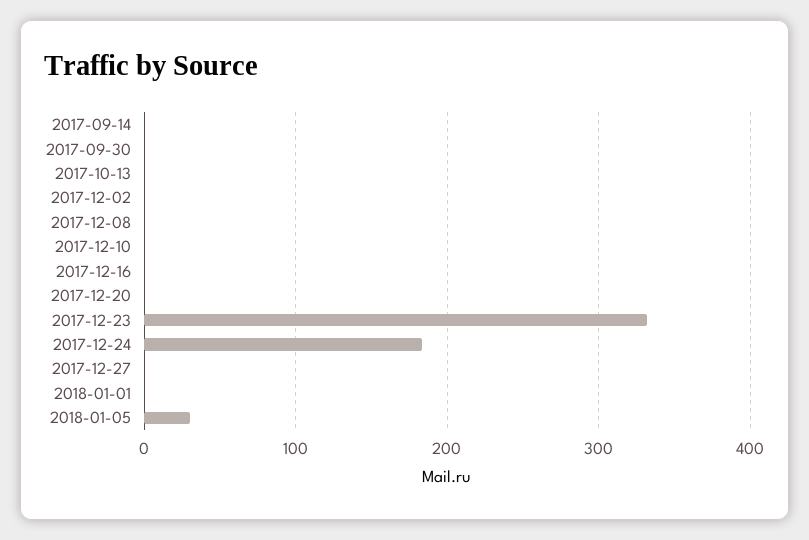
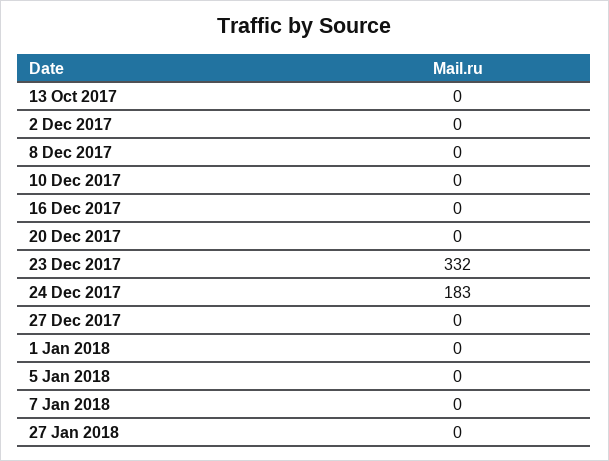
2017-09-14: 0 -> none
2017-09-30: 0 -> none
2018-01-05: 30 -> 0
7 Jan 2018: none -> 0
27 Jan 2018: none -> 0

